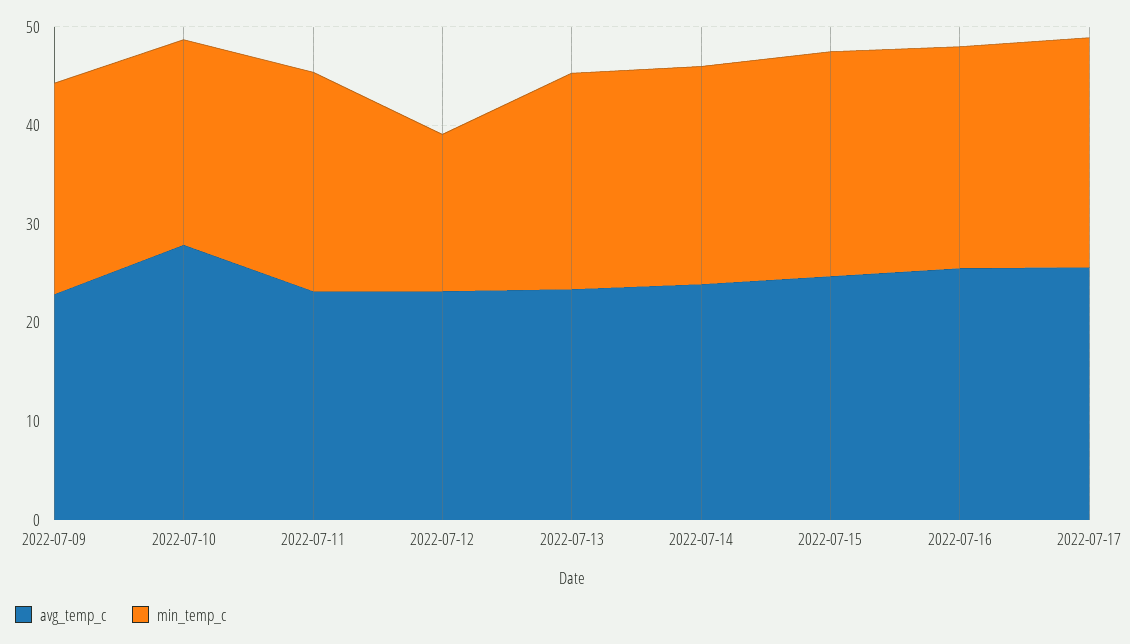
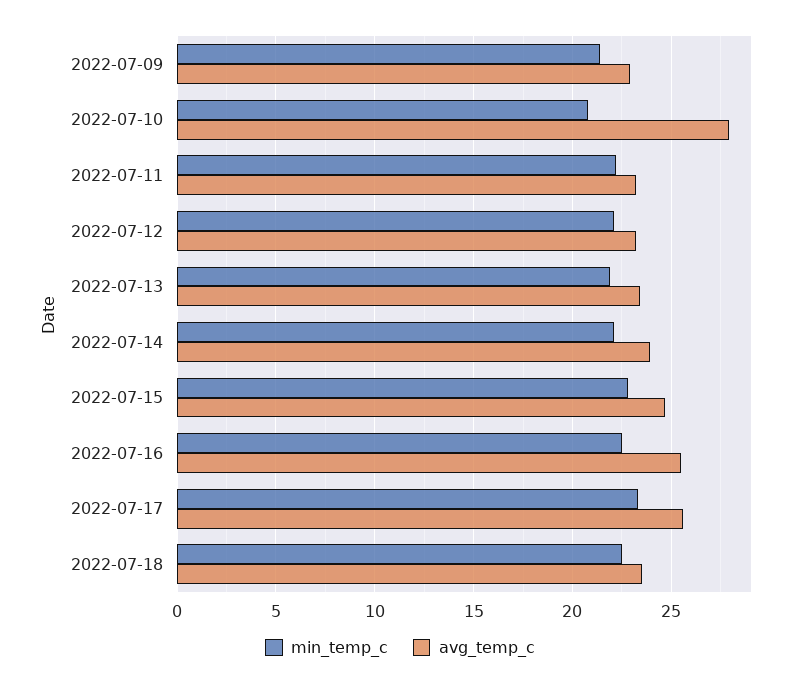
min_temp_c, 2022-07-12: 16 -> 22
min_temp_c, 2022-07-18: none -> 22.5
avg_temp_c, 2022-07-18: none -> 23.5

